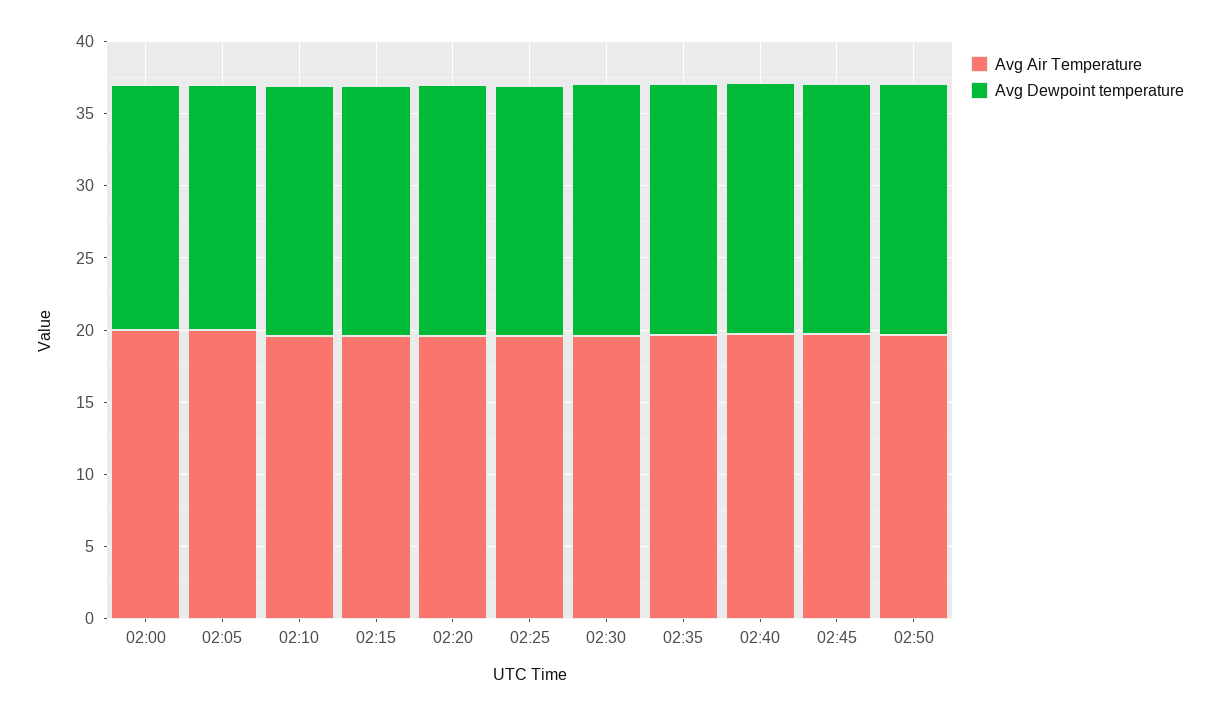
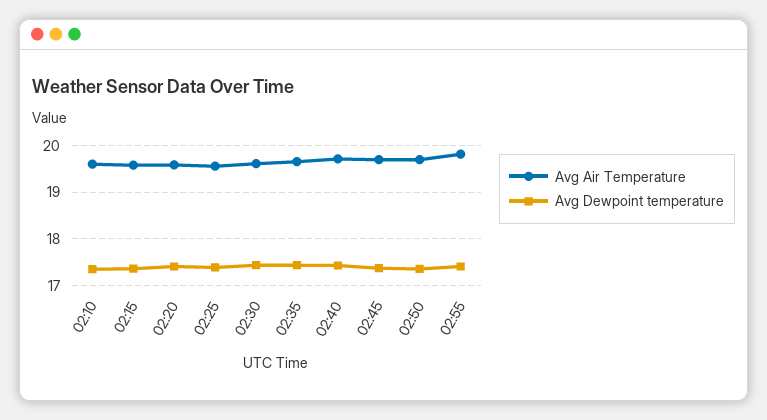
Avg Air Temperature, 02:00: 20 -> none
Avg Dewpoint temperature, 02:00: 17 -> none
Avg Air Temperature, 02:05: 20 -> none
Avg Dewpoint temperature, 02:05: 17 -> none
Avg Air Temperature, 02:55: none -> 19.8
Avg Dewpoint temperature, 02:55: none -> 17.4

